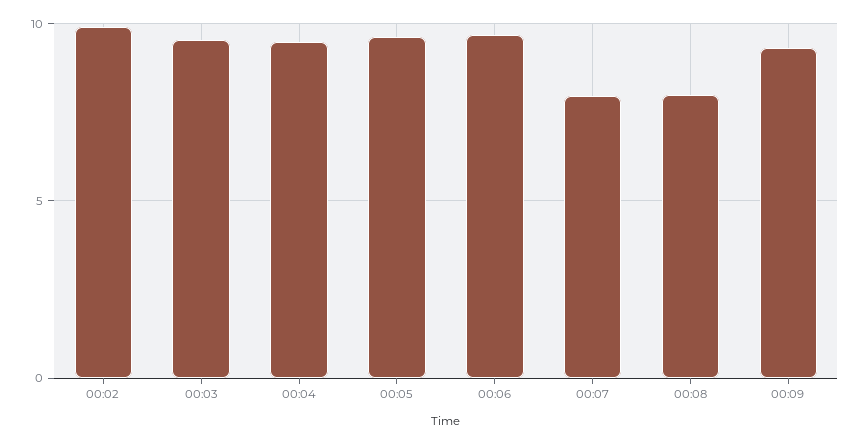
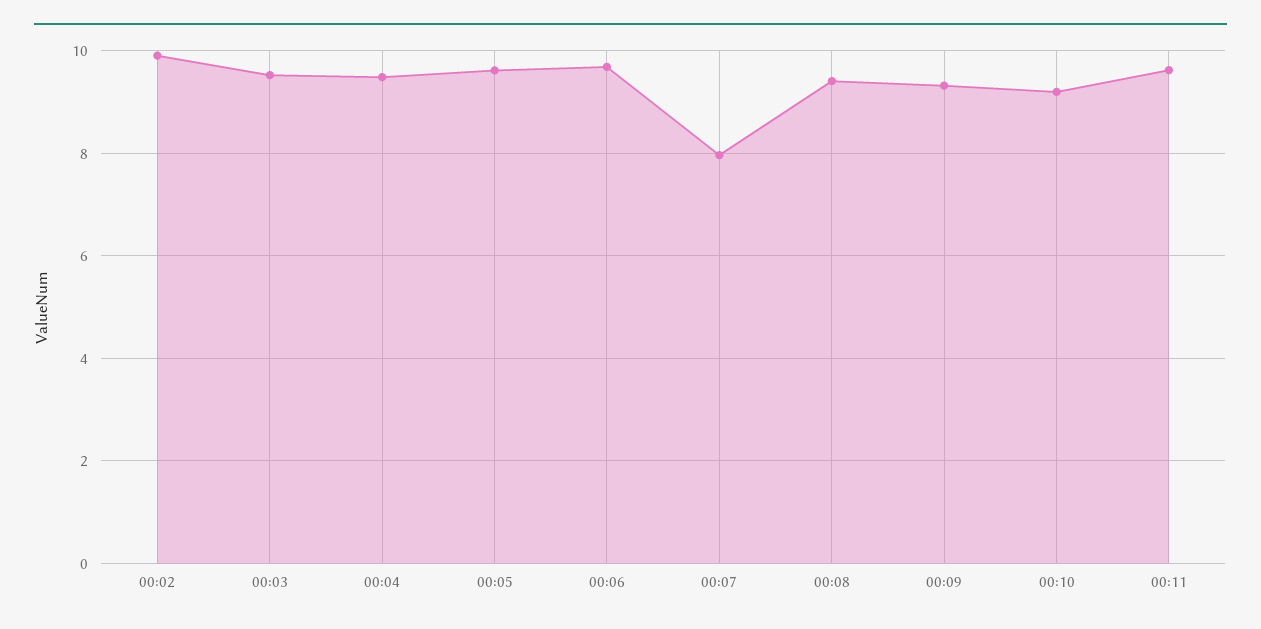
00:08: 8 -> 9.4
00:10: none -> 9.2
00:11: none -> 9.6

